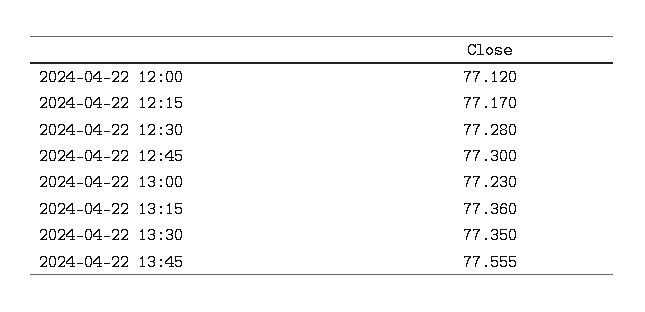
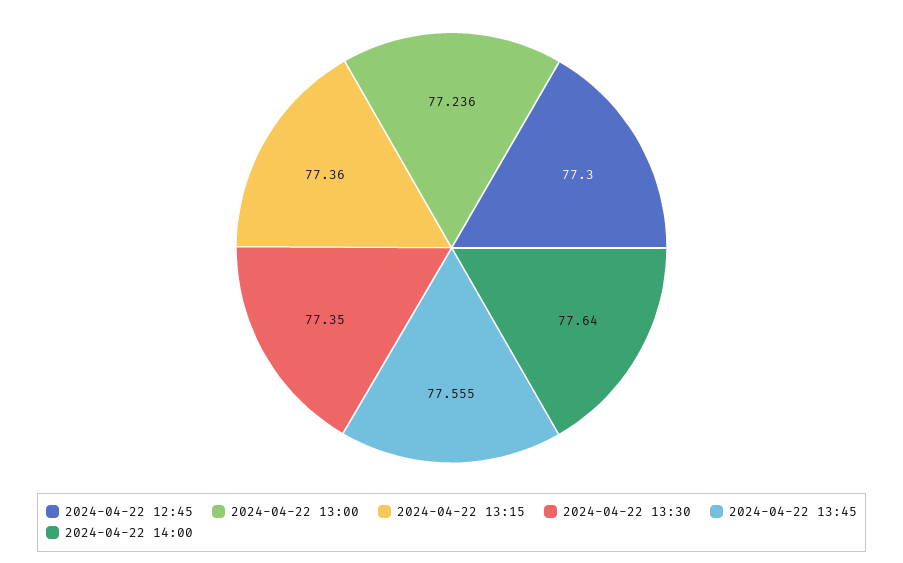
2024-04-22 12:00: 77.12 -> none
2024-04-22 12:15: 77.17 -> none
2024-04-22 12:30: 77.28 -> none
2024-04-22 13:00: 77.23 -> 77.236
2024-04-22 14:00: none -> 77.64

